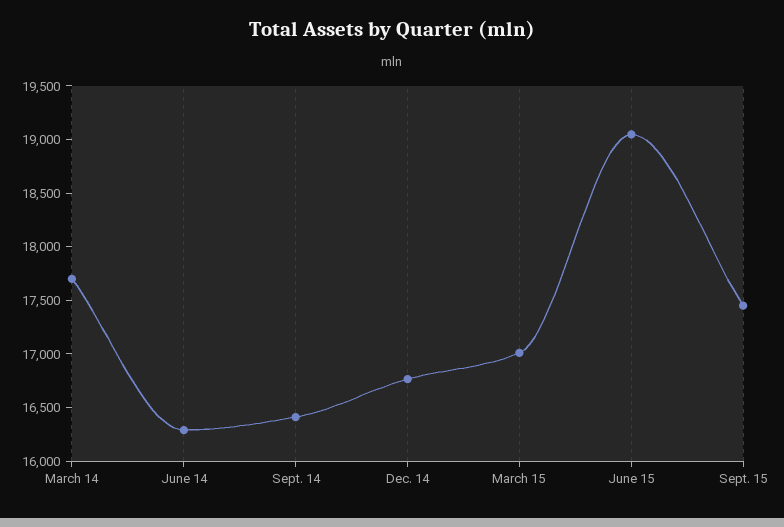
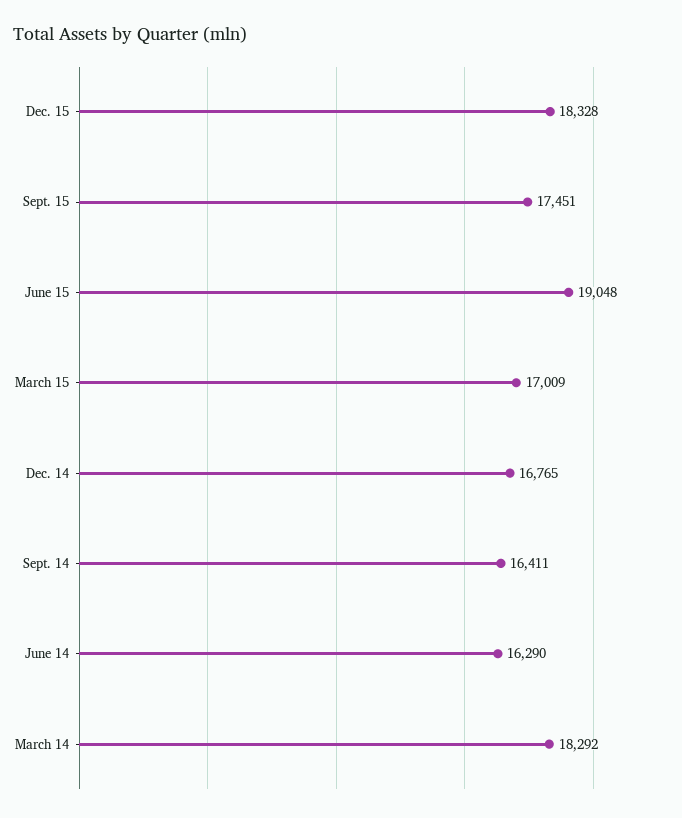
March 14: 17700 -> 18292
Dec. 15: none -> 18328

